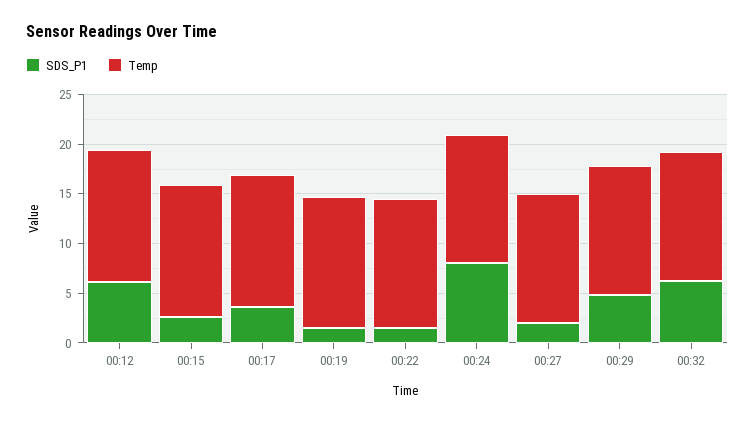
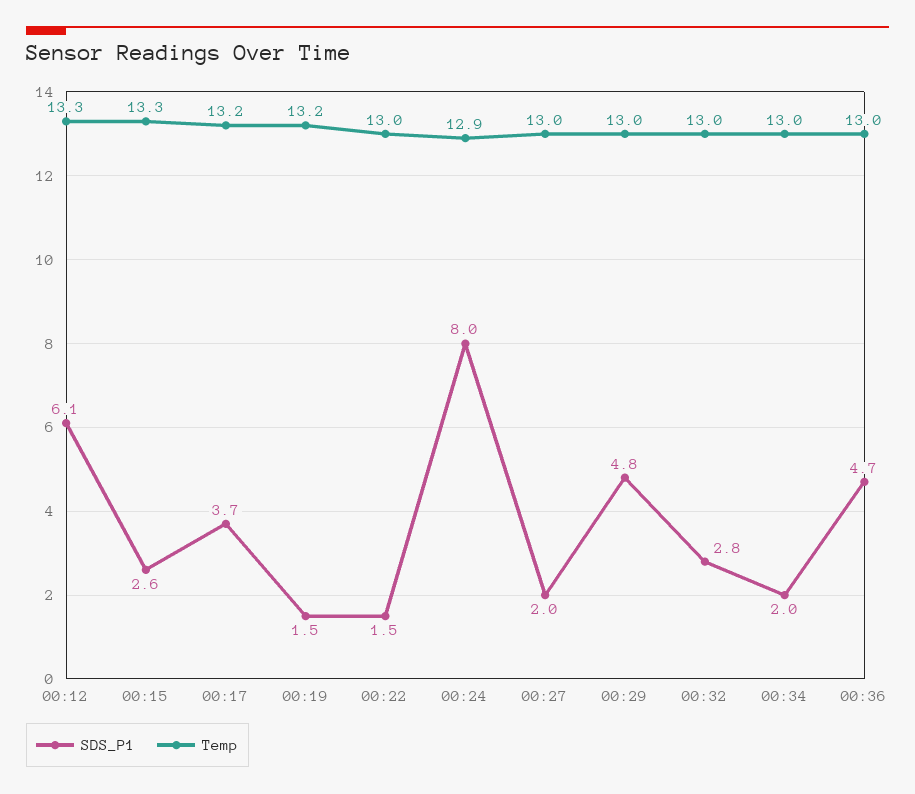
SDS_P1, 00:32: 6 -> 2.8
SDS_P1, 00:34: none -> 2
Temp, 00:34: none -> 13
SDS_P1, 00:36: none -> 4.7
Temp, 00:36: none -> 13

